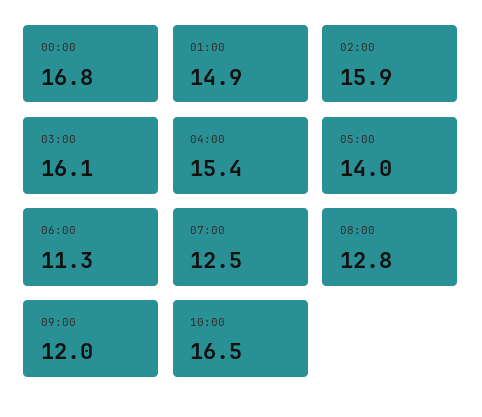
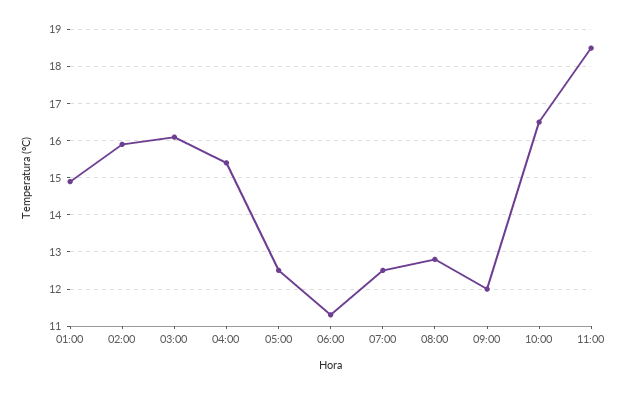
00:00: 16.8 -> none
05:00: 14 -> 12.5
11:00: none -> 18.5

